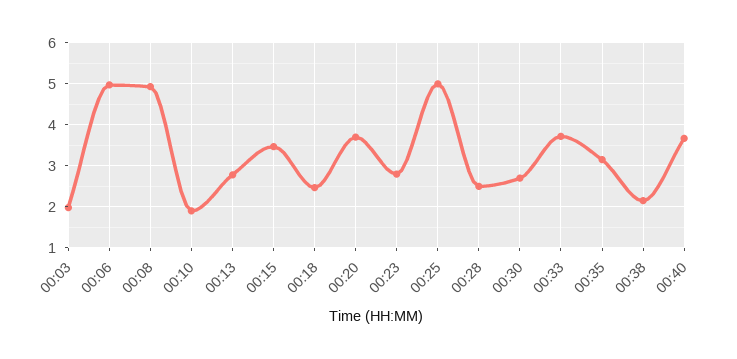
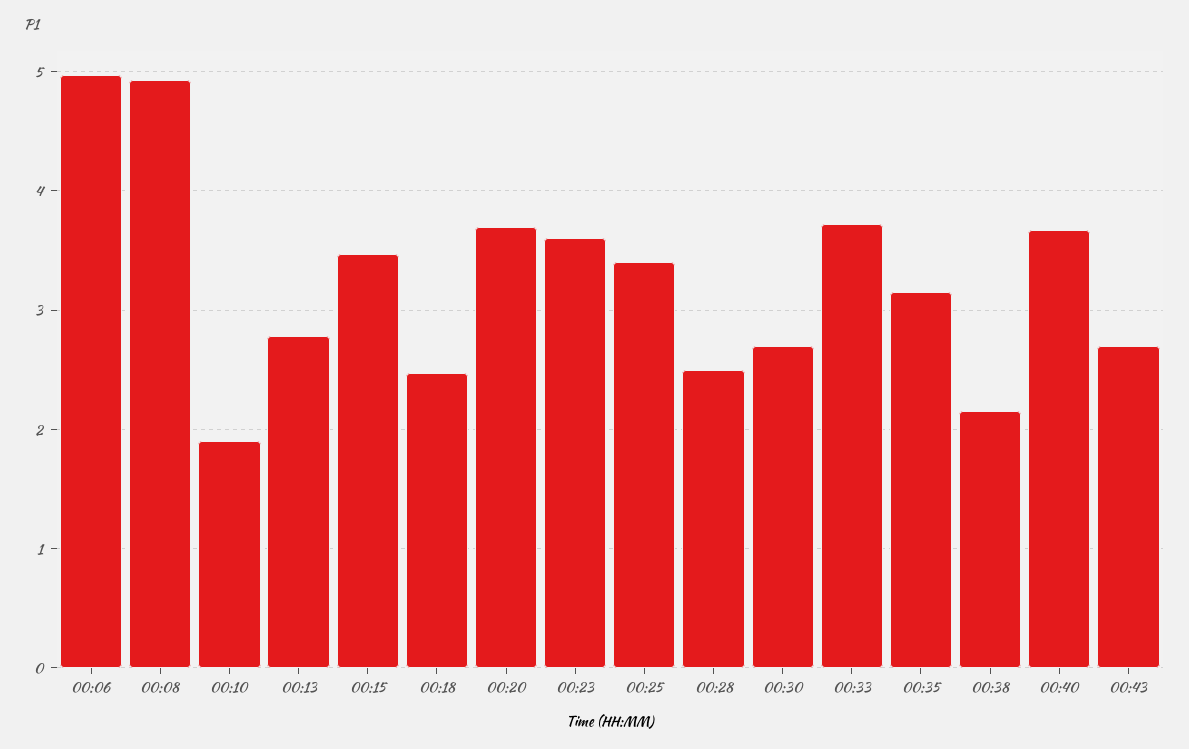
00:03: 2 -> none
00:23: 2.8 -> 3.6
00:25: 5 -> 3.4
00:43: none -> 2.7

